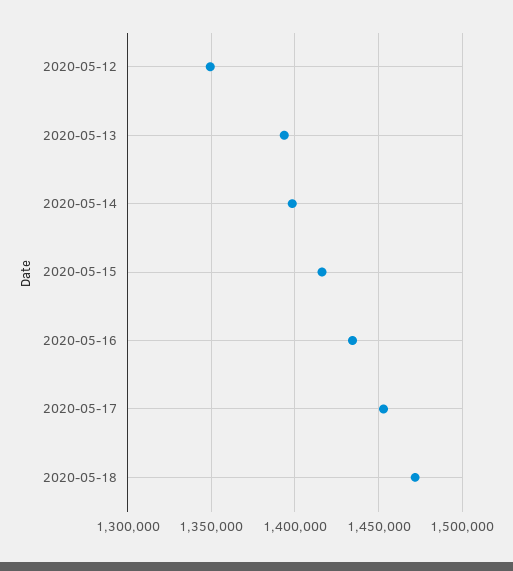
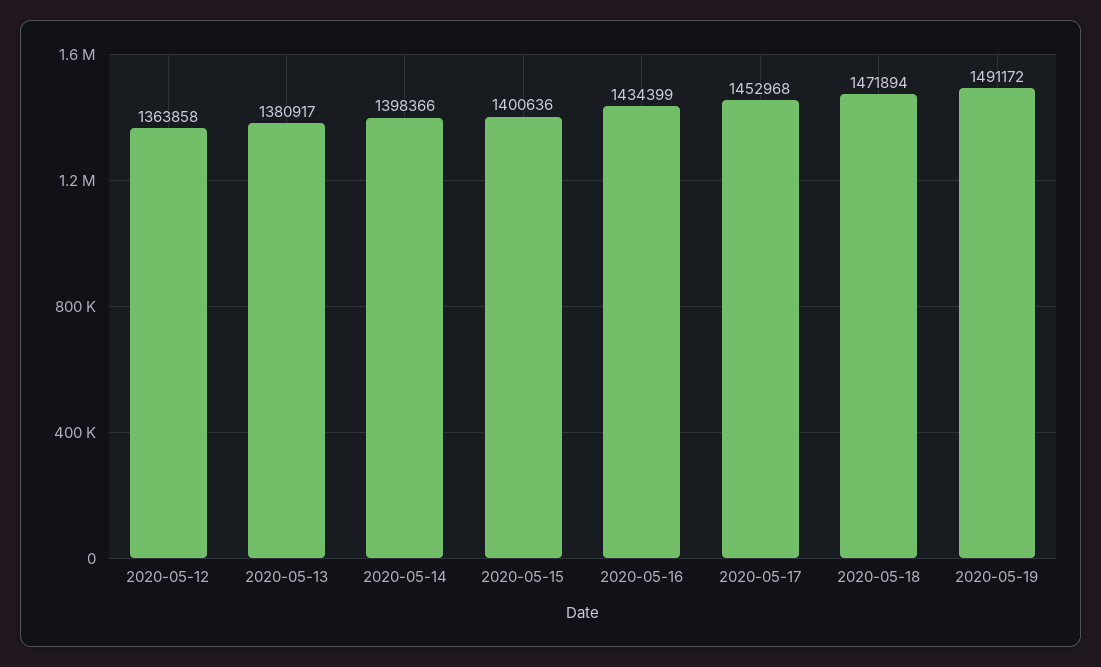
2020-05-12: 1350000 -> 1363858
2020-05-13: 1395000 -> 1380917
2020-05-15: 1415000 -> 1400636
2020-05-19: none -> 1491172

